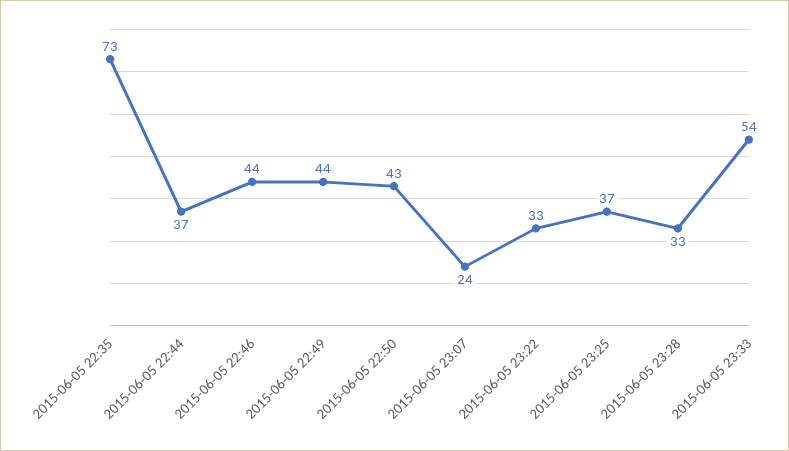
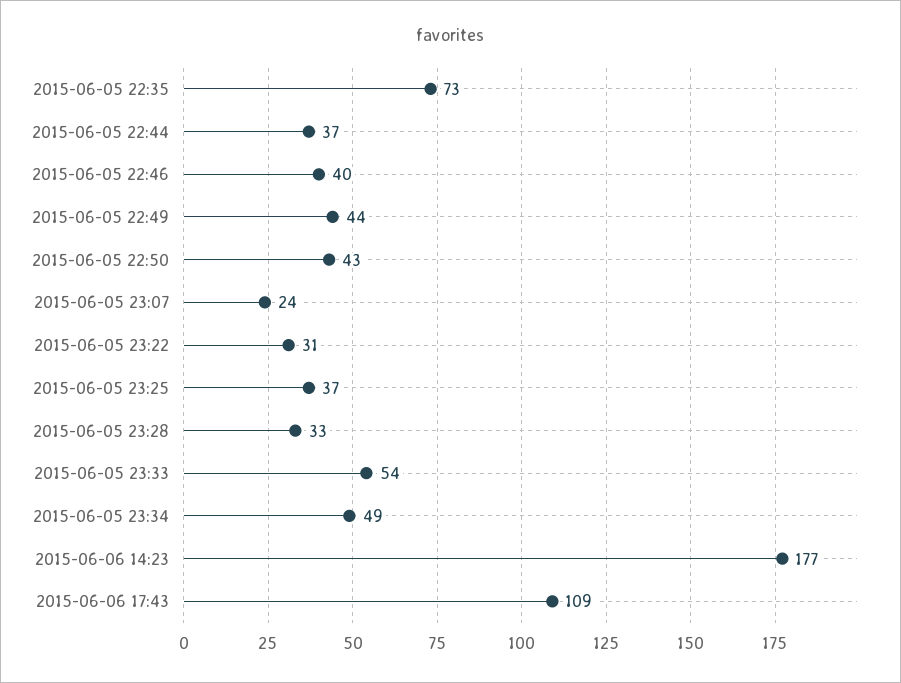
2015-06-05 22:46: 44 -> 40
2015-06-05 23:22: 33 -> 31
2015-06-05 23:34: none -> 49
2015-06-06 14:23: none -> 177
2015-06-06 17:43: none -> 109

